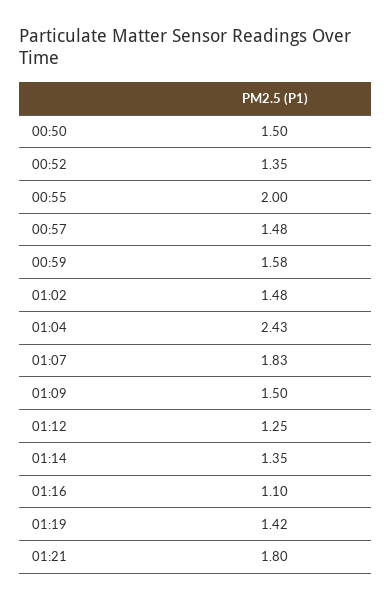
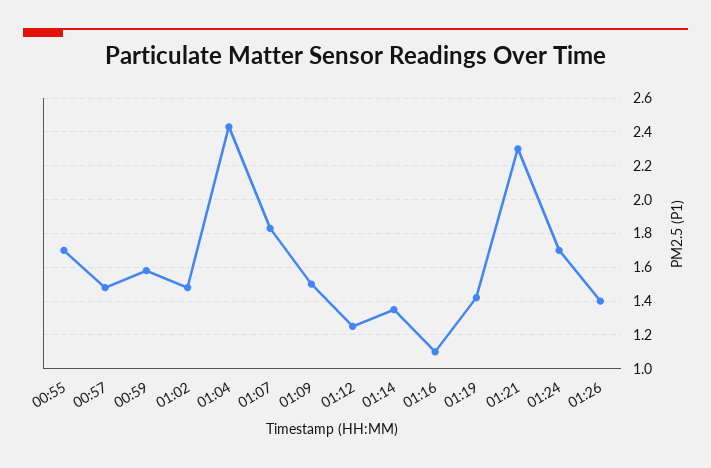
00:50: 1.5 -> none
00:52: 1.35 -> none
00:55: 2 -> 1.7
01:21: 1.8 -> 2.3
01:24: none -> 1.7
01:26: none -> 1.4

